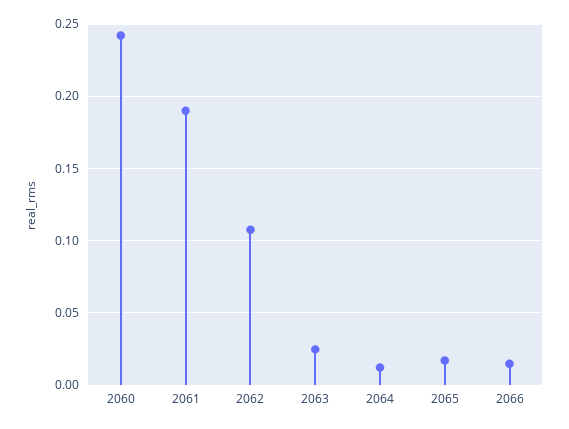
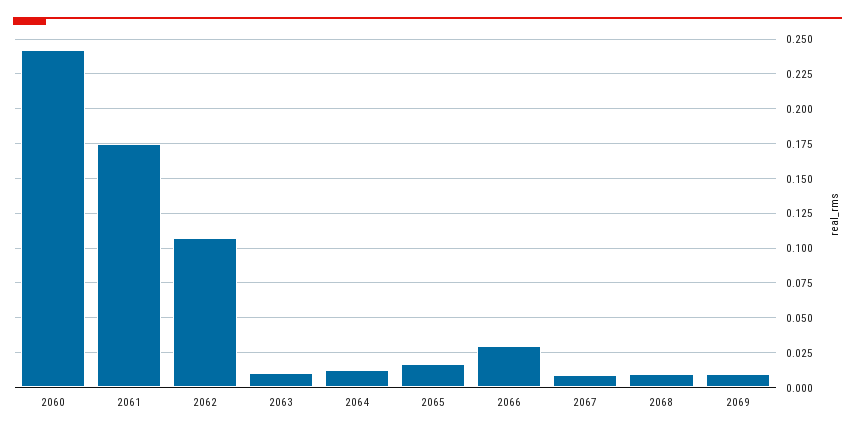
2061: 0.19 -> 0.175
2063: 0.025 -> 0.01
2066: 0.015 -> 0.03
2067: none -> 0.01
2068: none -> 0.01
2069: none -> 0.01

